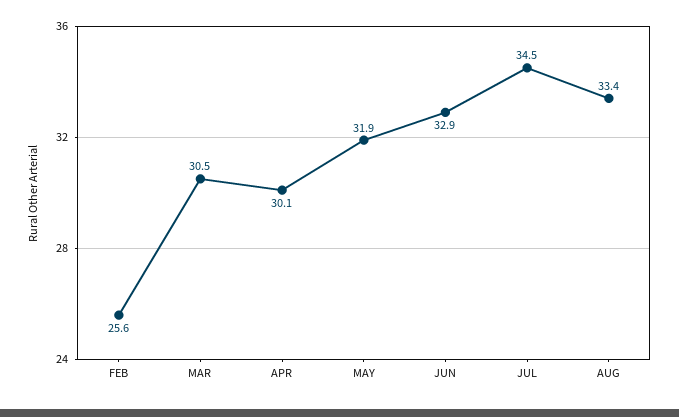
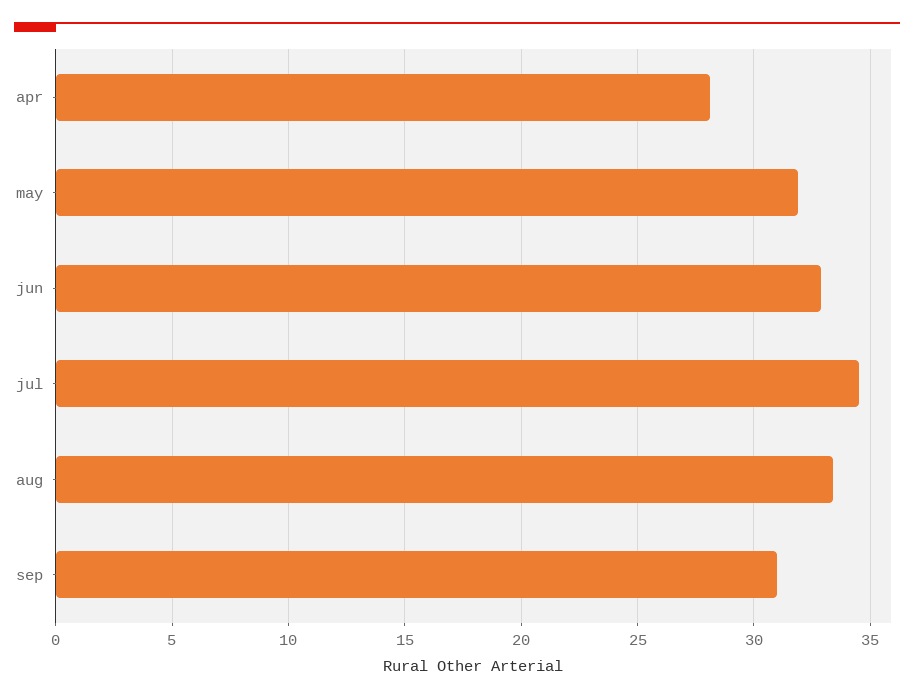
FEB: 25.6 -> none
MAR: 30.5 -> none
APR: 30.1 -> 28
sep: none -> 31

